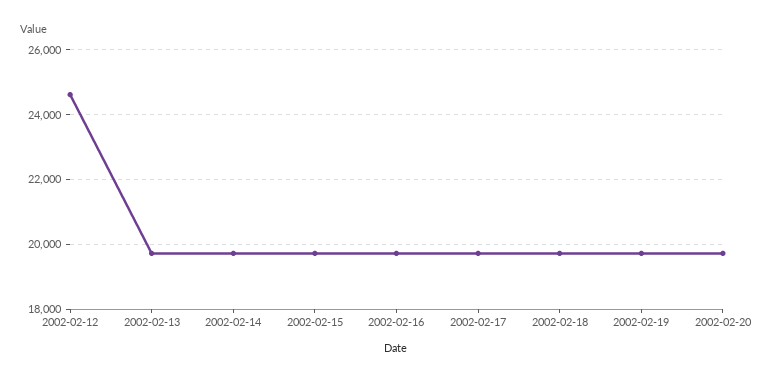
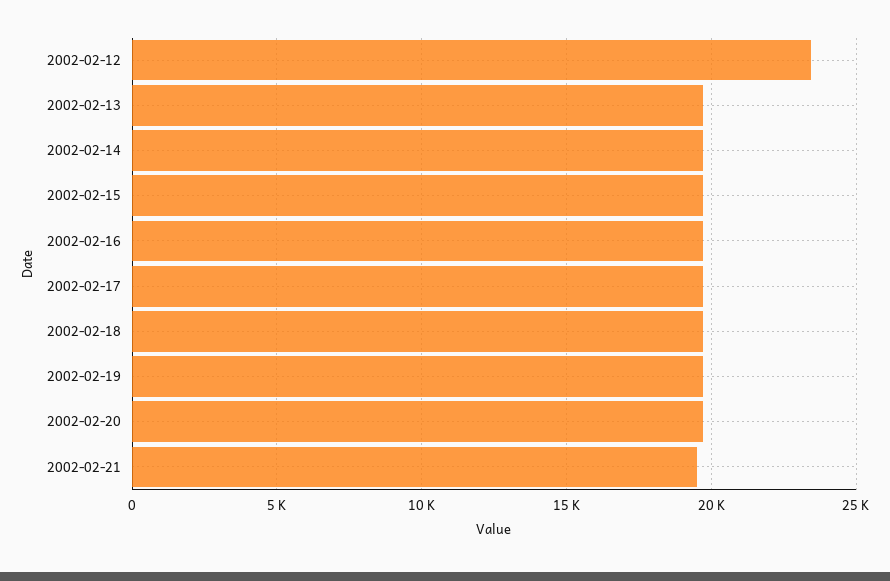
2002-02-12: 24600 -> 23500
2002-02-21: none -> 19500

